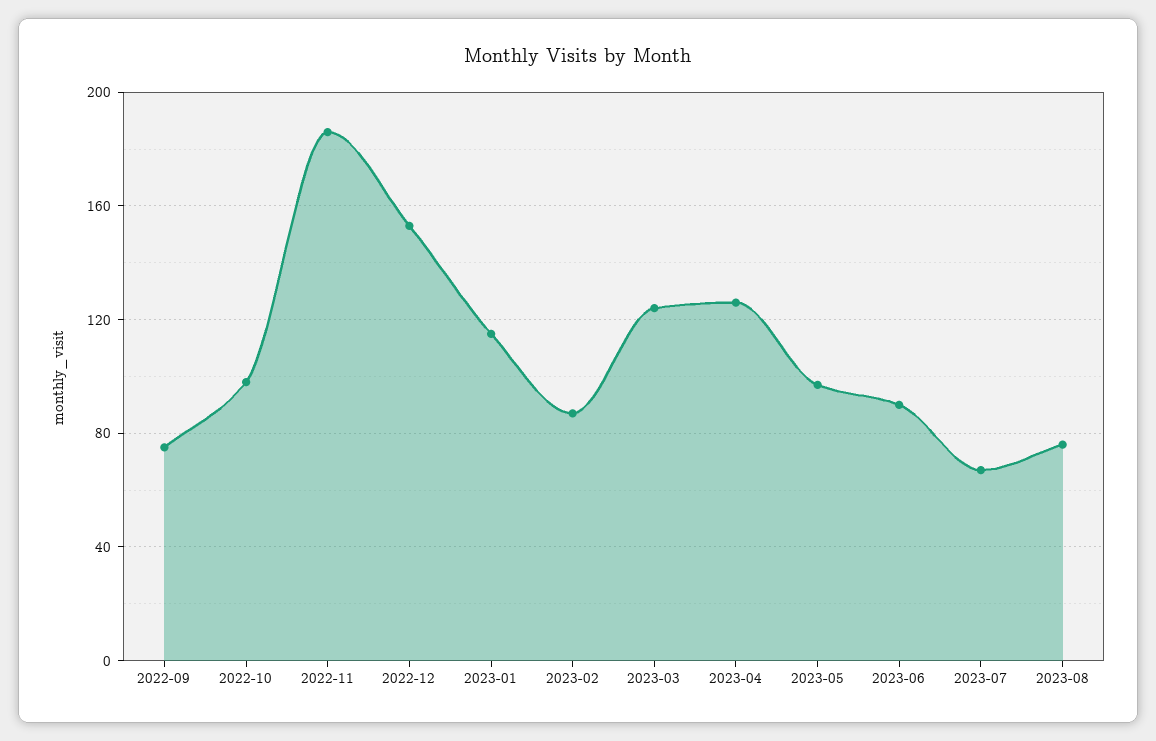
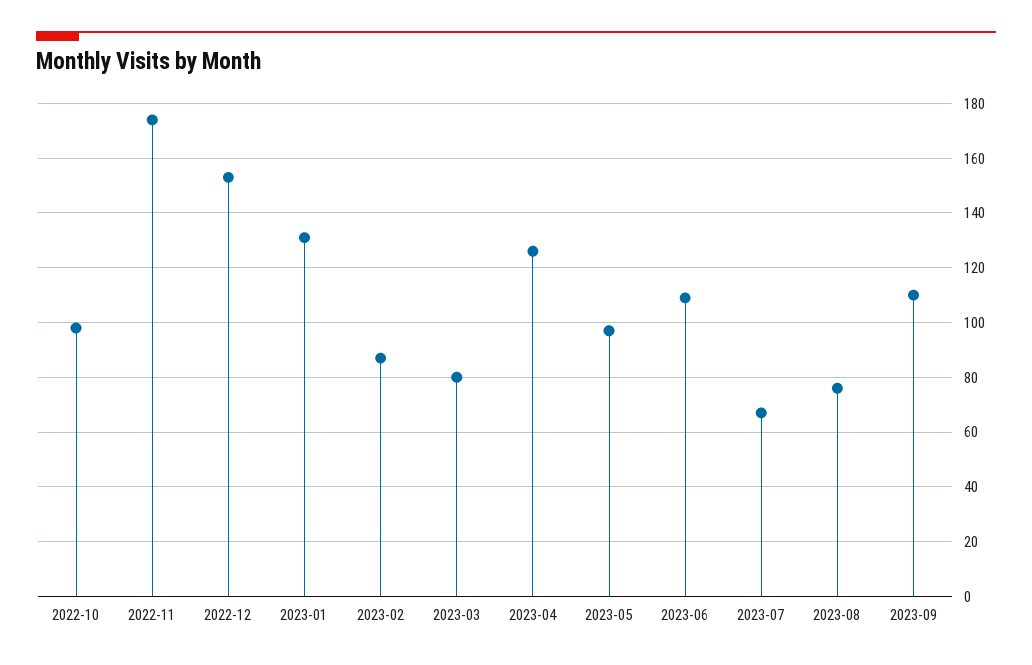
2022-09: 75 -> none
2022-11: 185 -> 175
2023-01: 115 -> 130
2023-03: 125 -> 80
2023-06: 90 -> 110
2023-09: none -> 110

